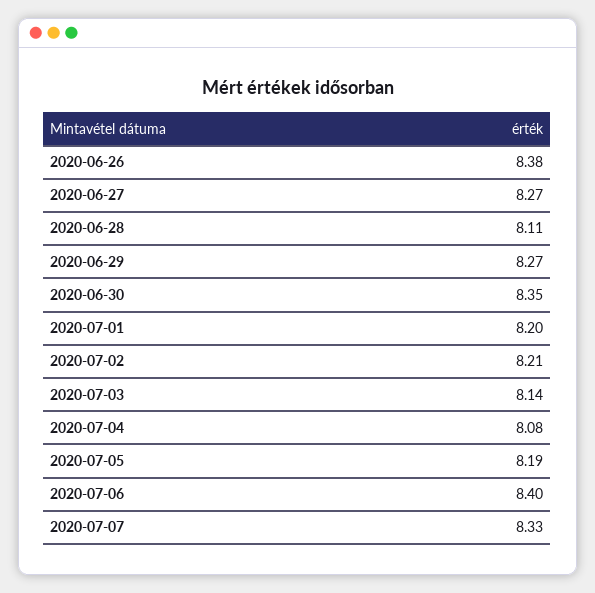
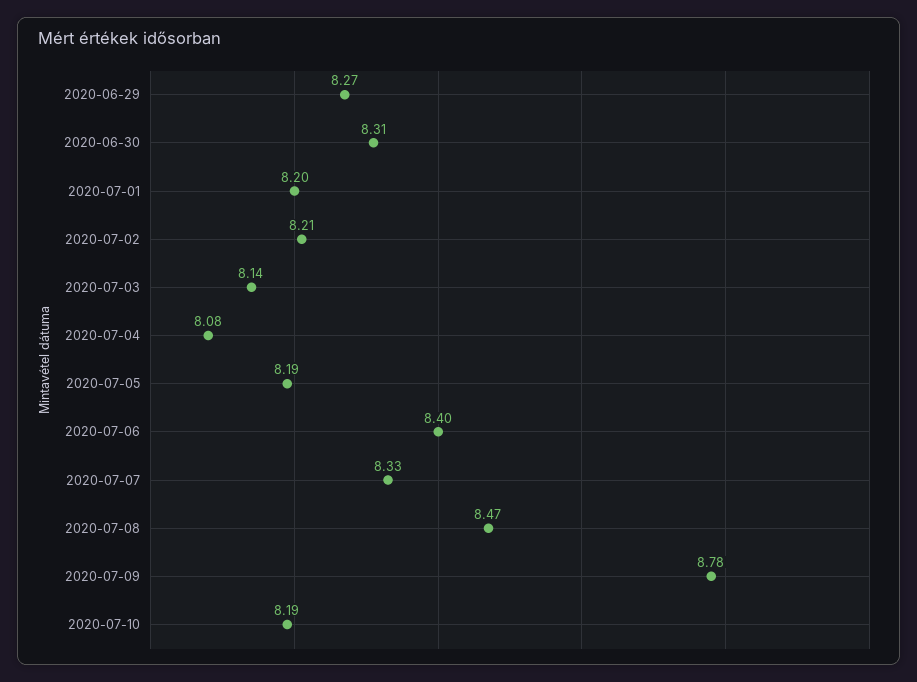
2020-06-26: 8.38 -> none
2020-06-27: 8.27 -> none
2020-06-28: 8.11 -> none
2020-06-30: 8.35 -> 8.31
2020-07-08: none -> 8.47
2020-07-09: none -> 8.78
2020-07-10: none -> 8.19

